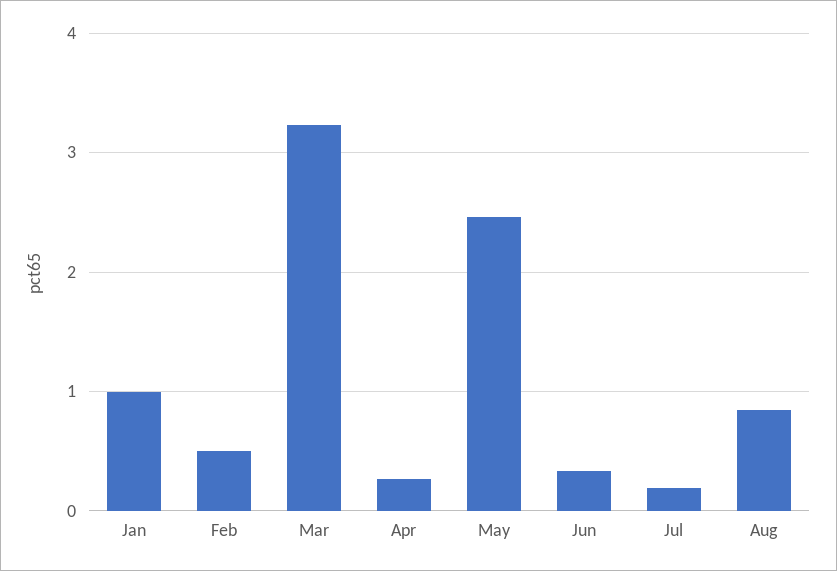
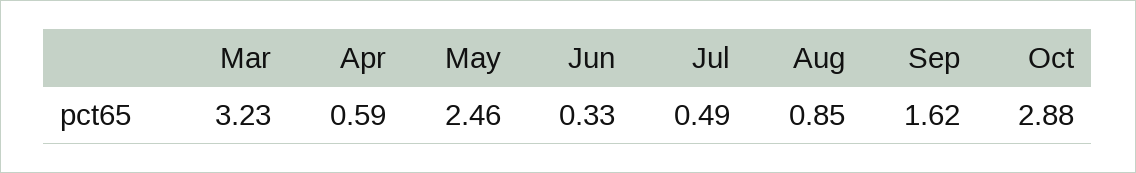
Jan: 1 -> none
Feb: 0.5 -> none
Apr: 0.3 -> 0.59
Jul: 0.2 -> 0.49
Sep: none -> 1.62
Oct: none -> 2.88

